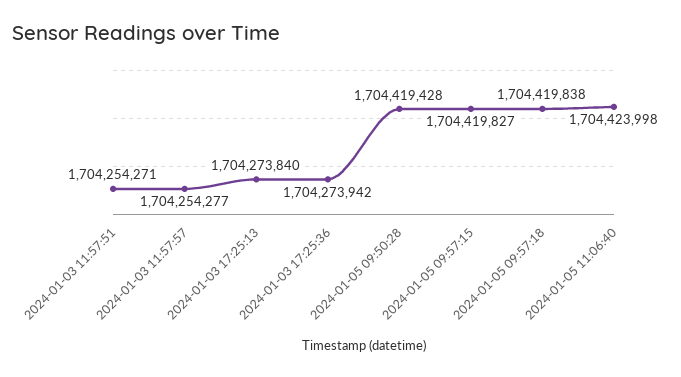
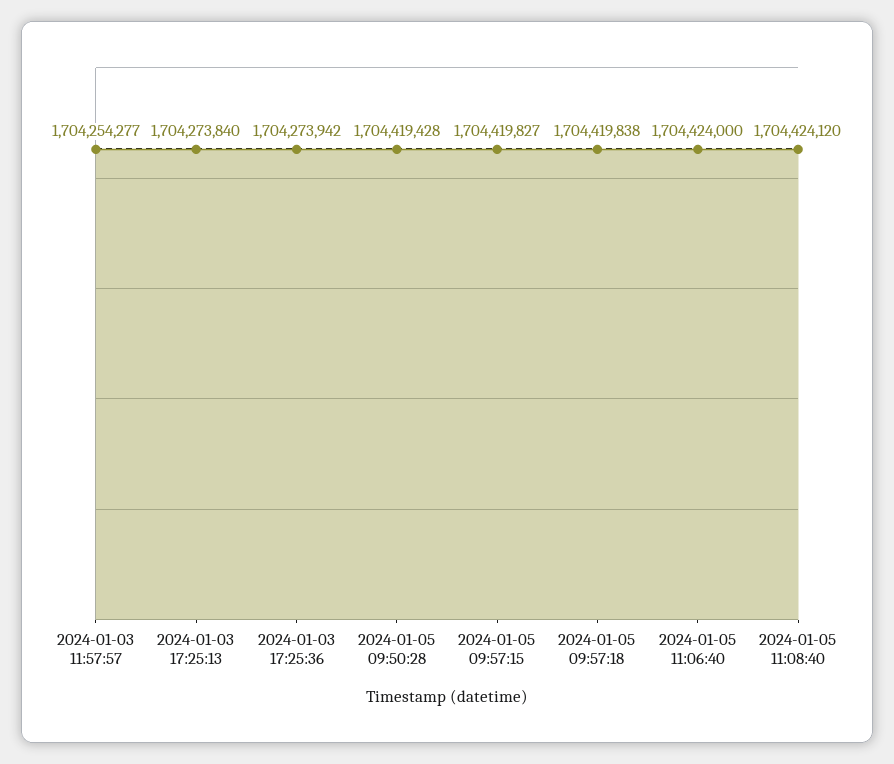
2024-01-03 11:57:51: 1704254271 -> none
2024-01-05 11:06:40: 1704423998 -> 1704424000
2024-01-05 11:08:40: none -> 1704424120

